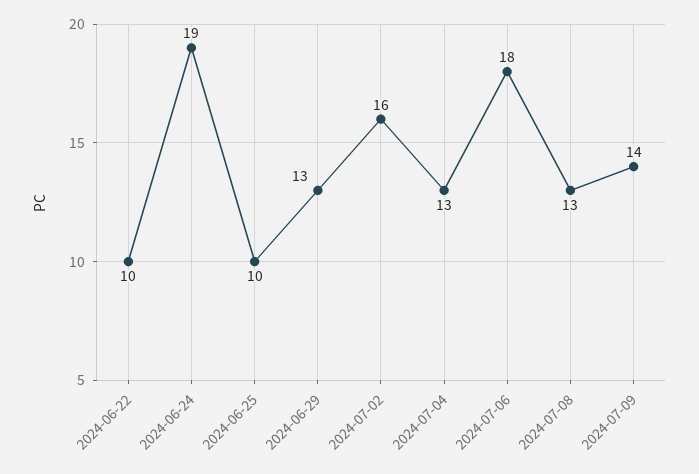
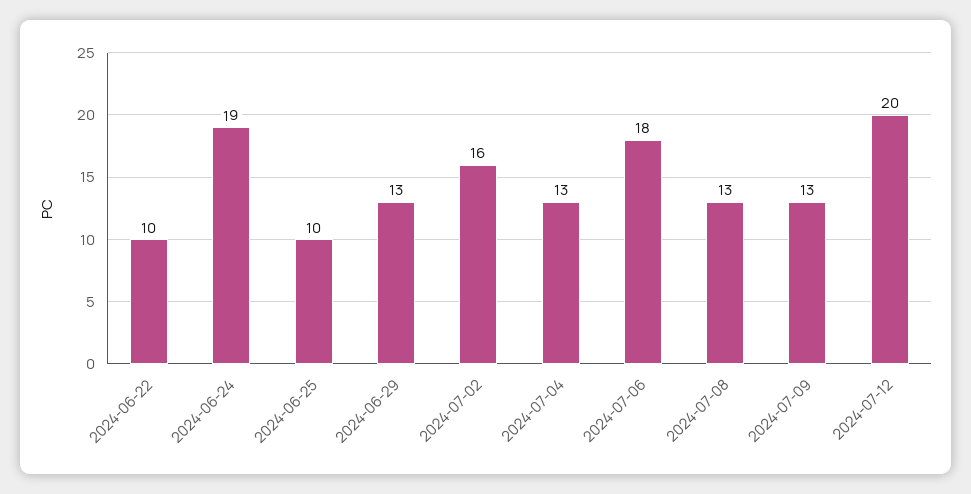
2024-07-09: 14 -> 13
2024-07-12: none -> 20

